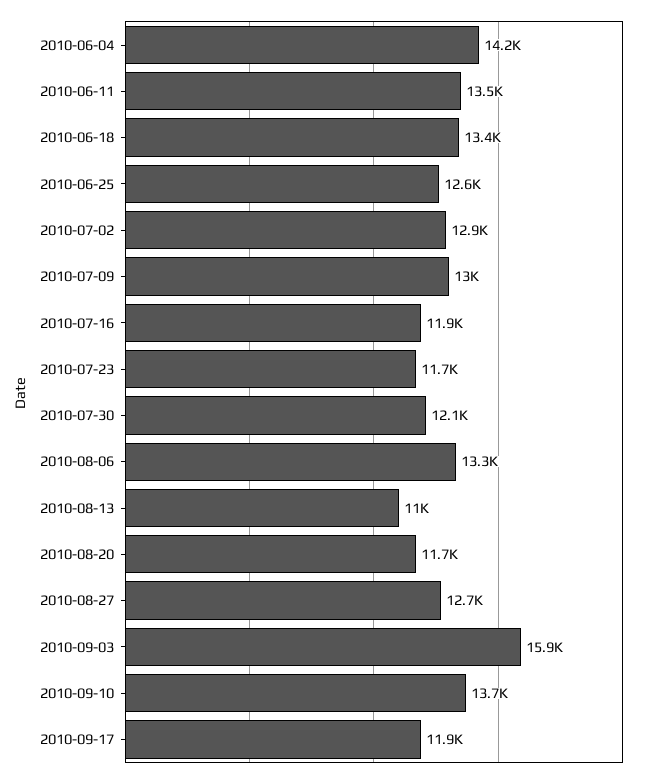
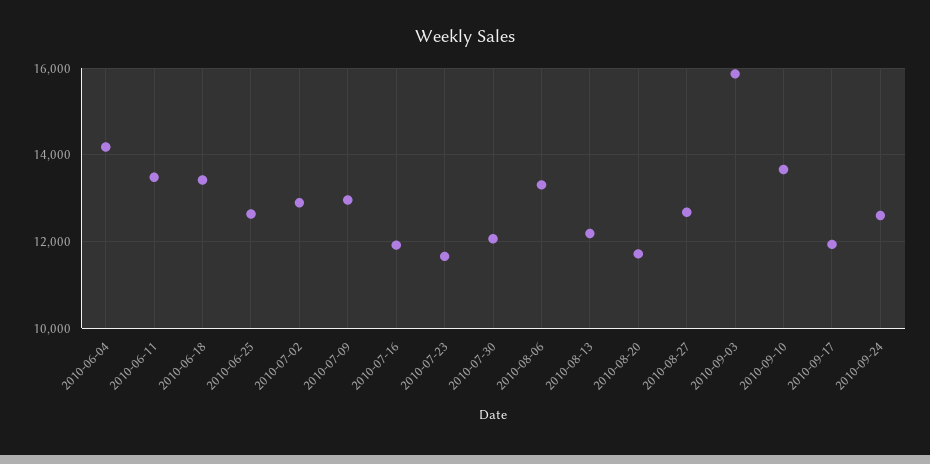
2010-08-13: 11000 -> 12200
2010-09-24: none -> 12600

